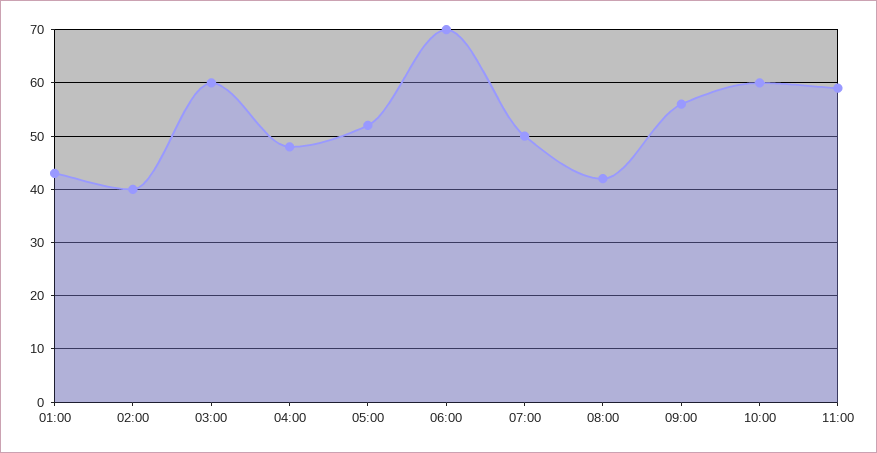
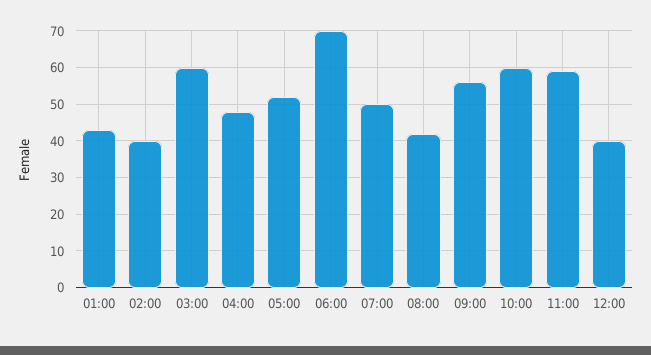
12:00: none -> 40

